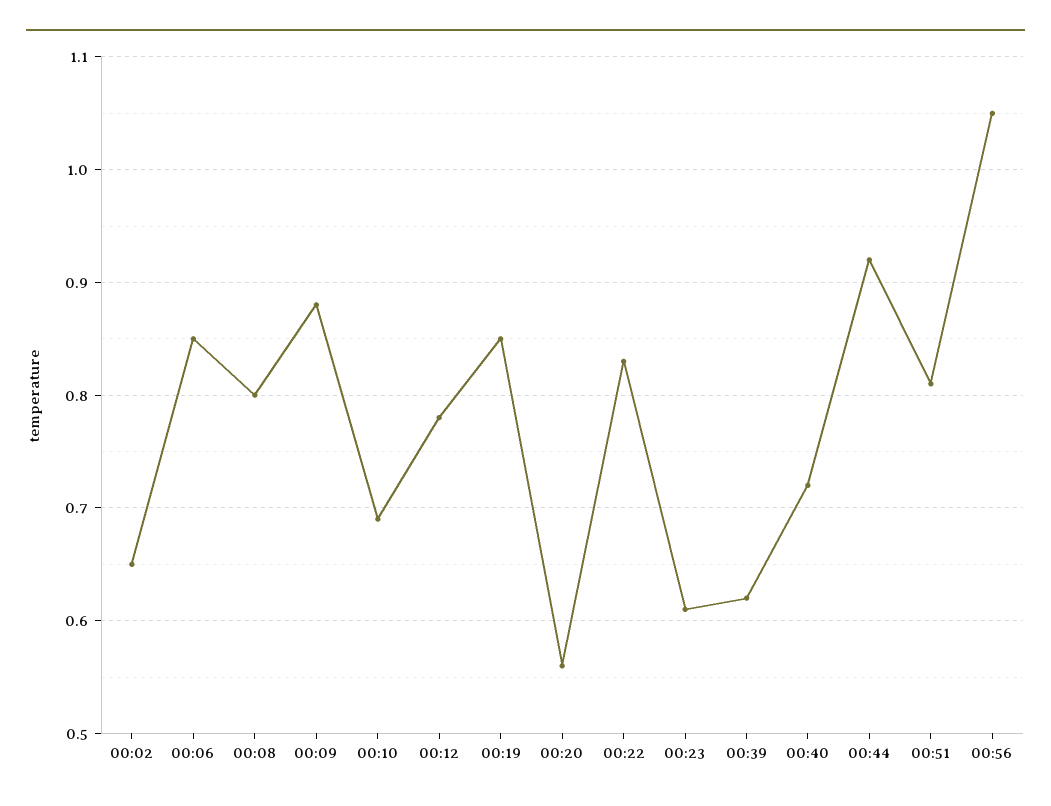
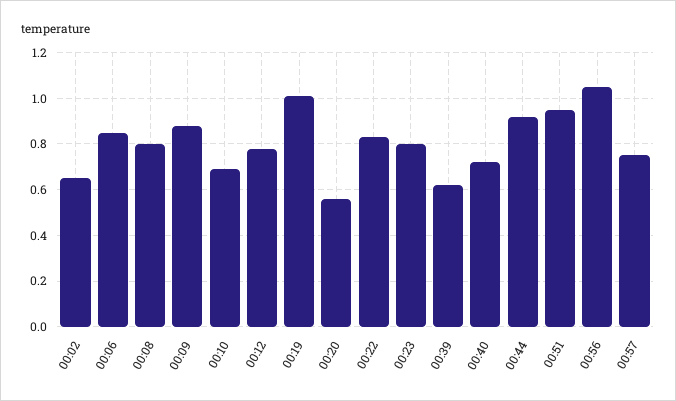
00:19: 0.85 -> 1
00:23: 0.61 -> 0.8
00:51: 0.81 -> 0.95
00:57: none -> 0.75

